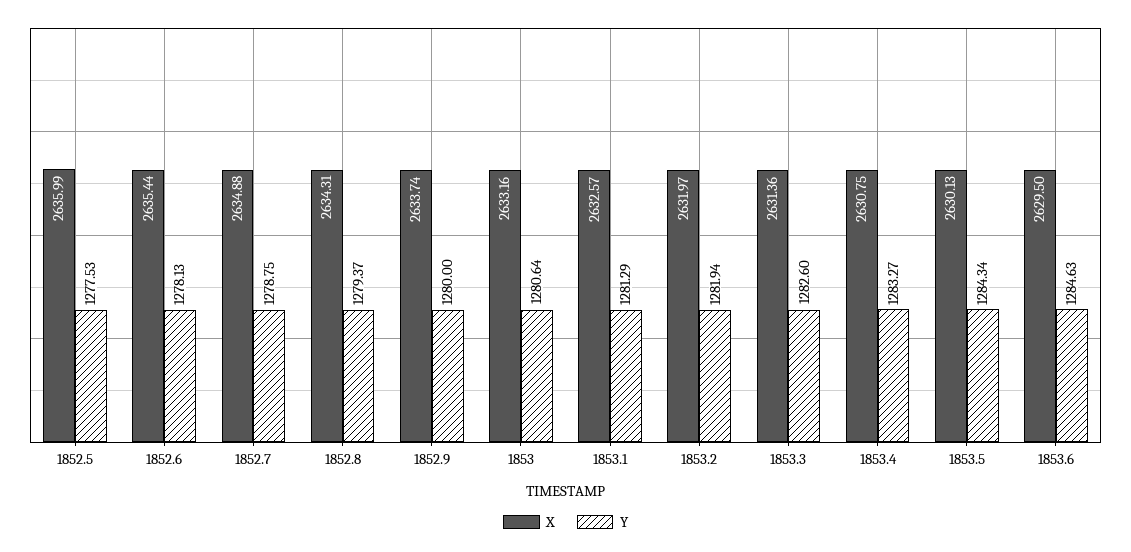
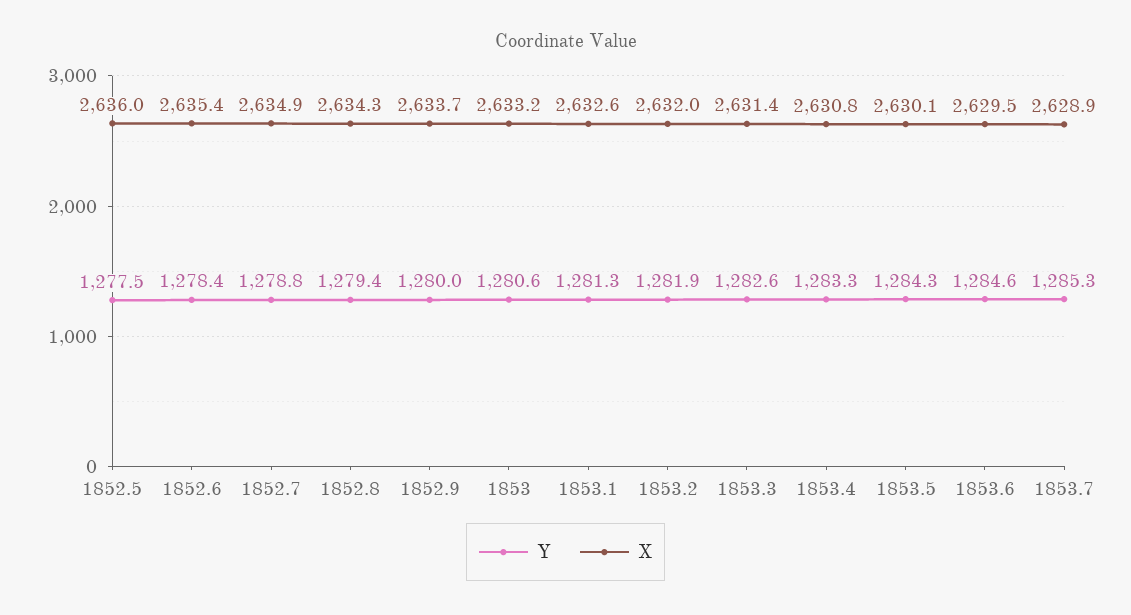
Y, 1852.6: 1278.13 -> 1278.4
Y, 1853.7: none -> 1285.3
X, 1853.7: none -> 2628.9

